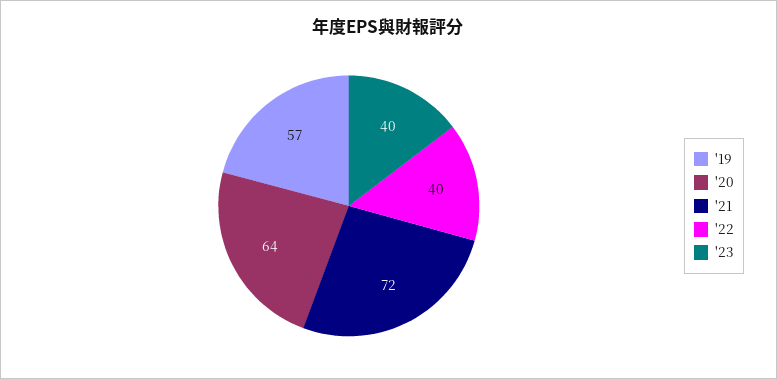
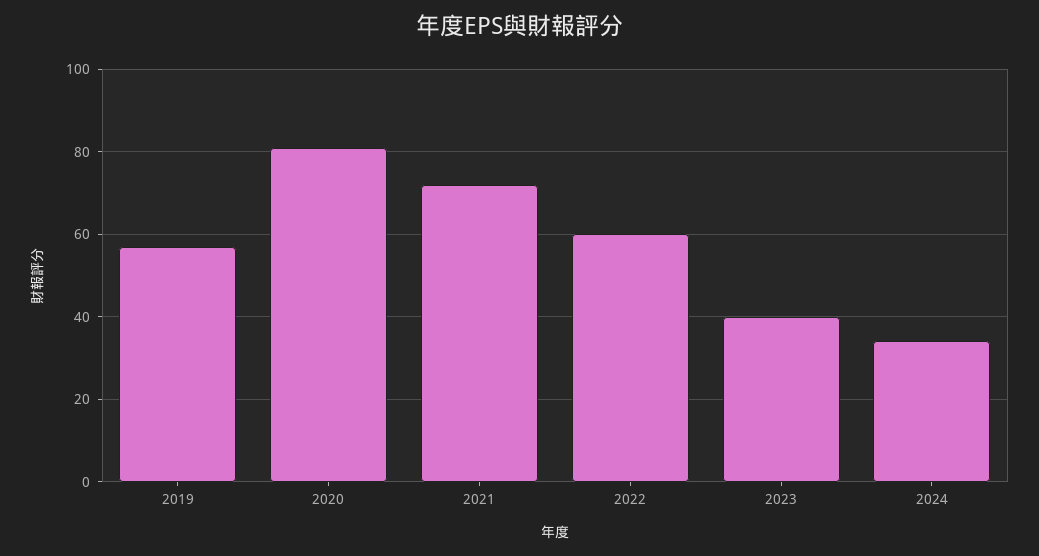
'20: 64 -> 80
'22: 40 -> 60
2024: none -> 35

